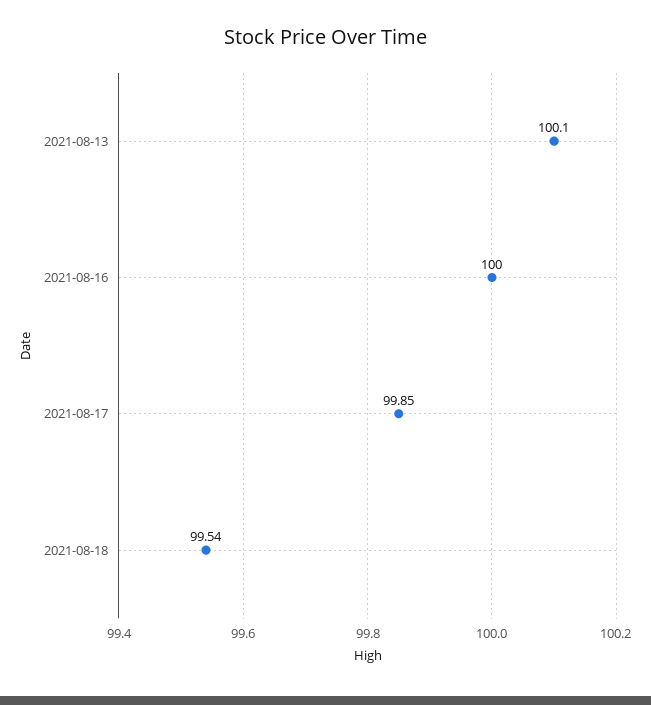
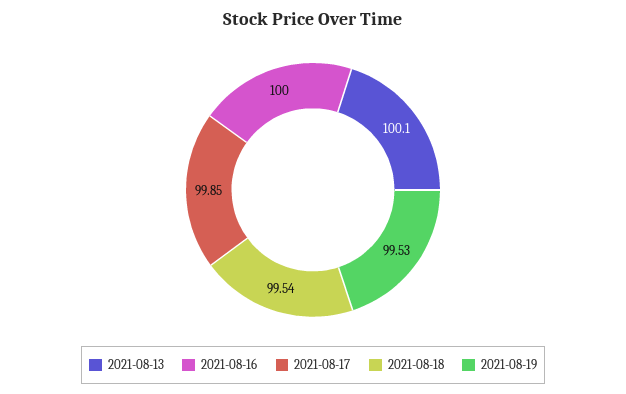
2021-08-19: none -> 99.53

